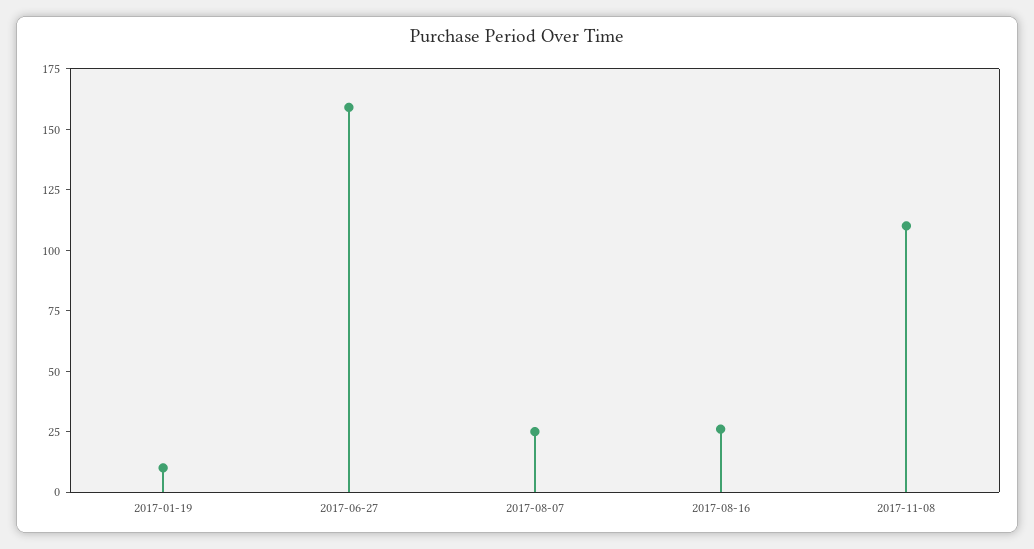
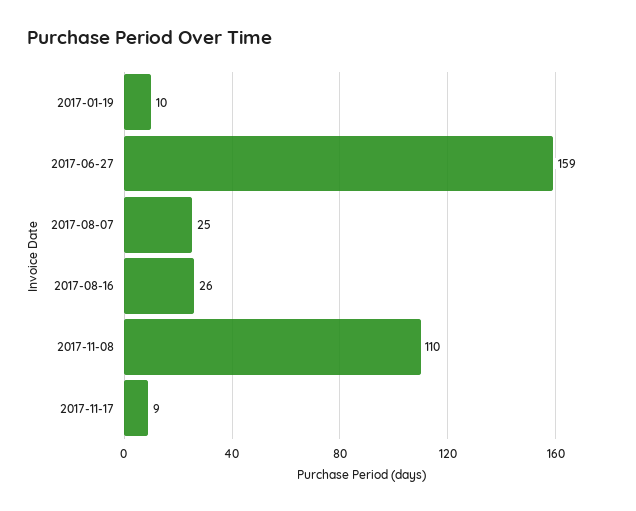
2017-11-17: none -> 9

